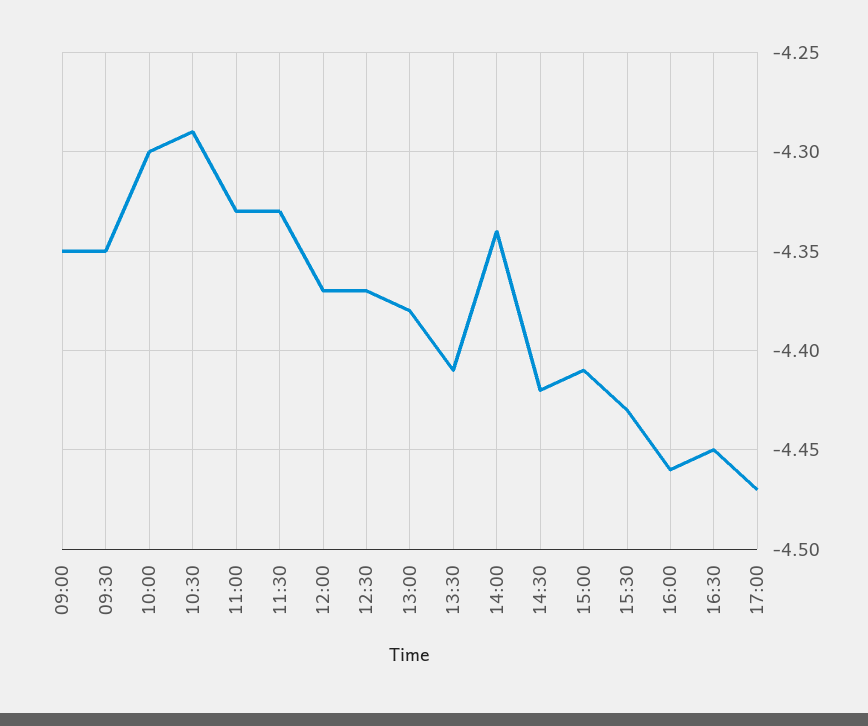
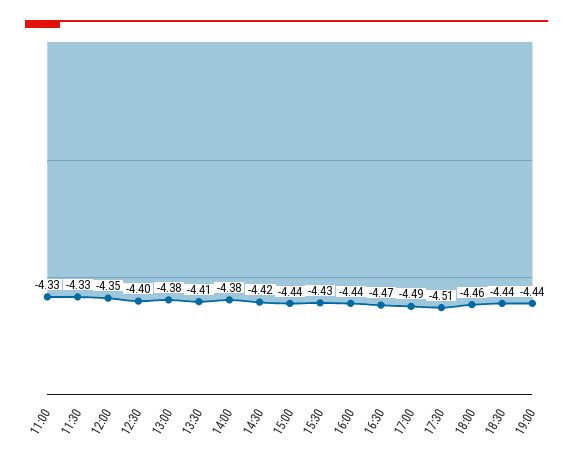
09:00: -4.35 -> none
09:30: -4.35 -> none
10:00: -4.3 -> none
10:30: -4.29 -> none
12:00: -4.37 -> -4.35
12:30: -4.37 -> -4.4
14:00: -4.34 -> -4.38
15:00: -4.41 -> -4.44
16:00: -4.46 -> -4.44
16:30: -4.45 -> -4.47
17:00: -4.47 -> -4.49
17:30: none -> -4.51
18:00: none -> -4.46
18:30: none -> -4.44
19:00: none -> -4.44

